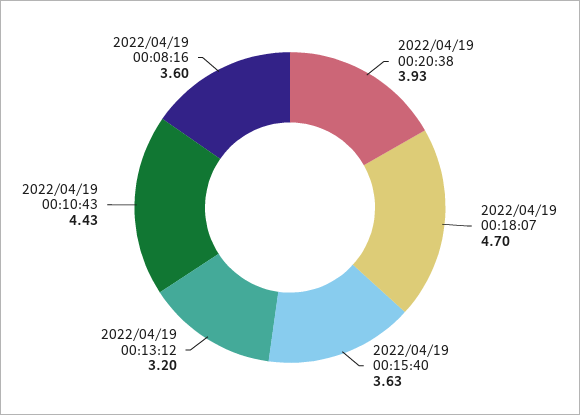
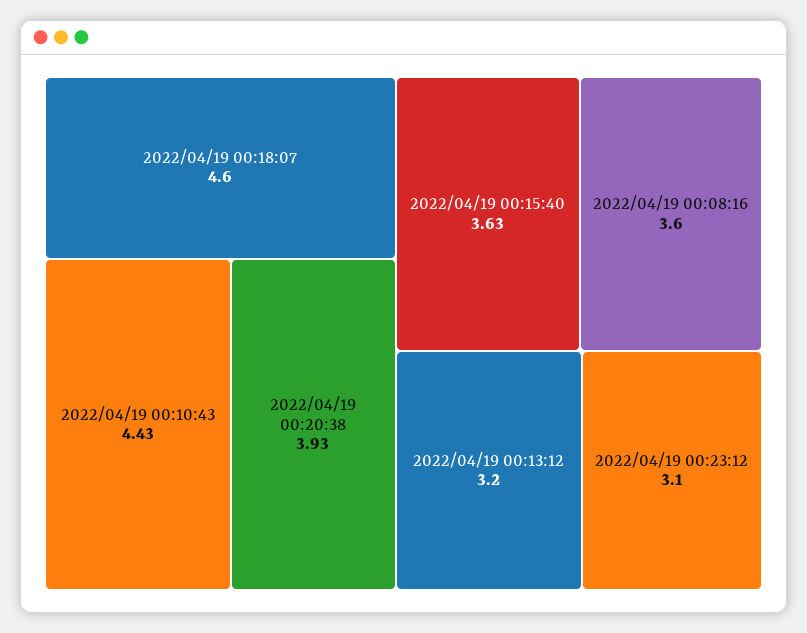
2022/04/19 00:18:07: 4.7 -> 4.6
2022/04/19 00:23:12: none -> 3.1

